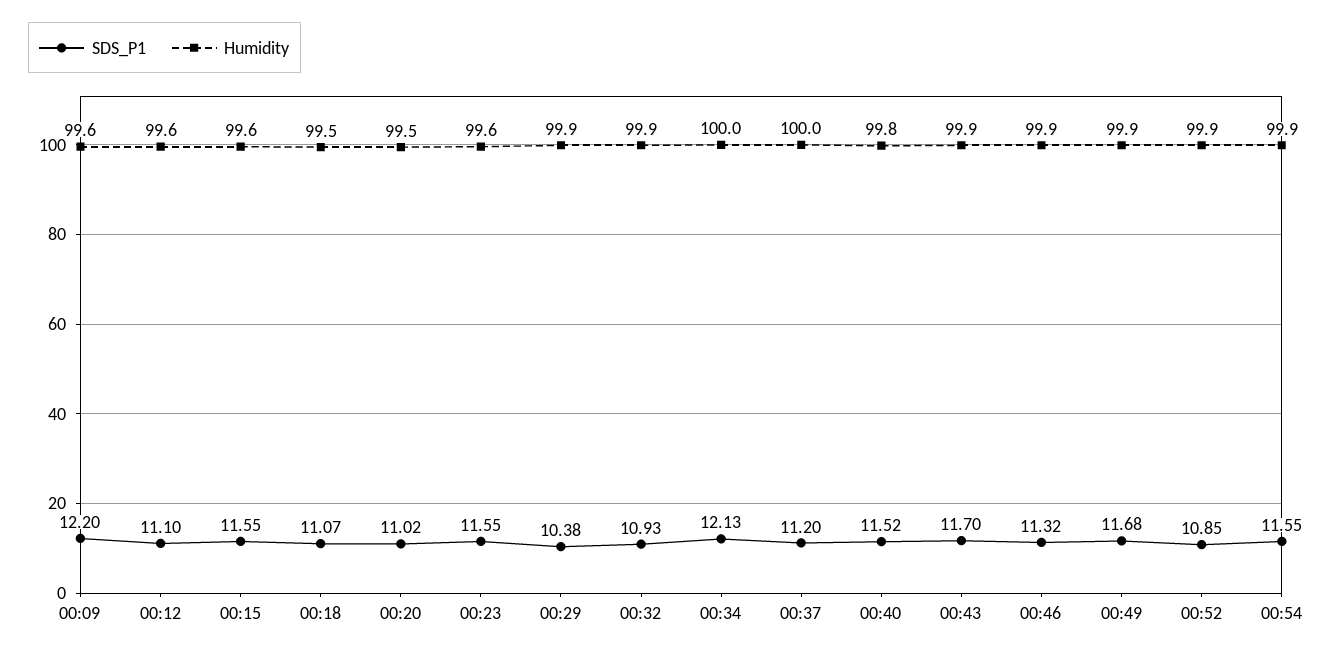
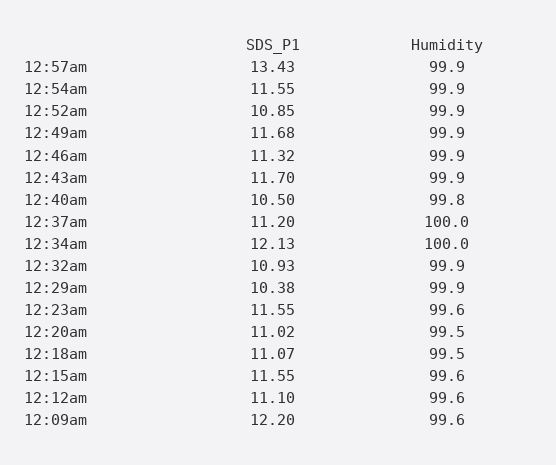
SDS_P1, 00:40: 11.52 -> 10.5
SDS_P1, 12:57am: none -> 13.43
Humidity, 12:57am: none -> 99.9

